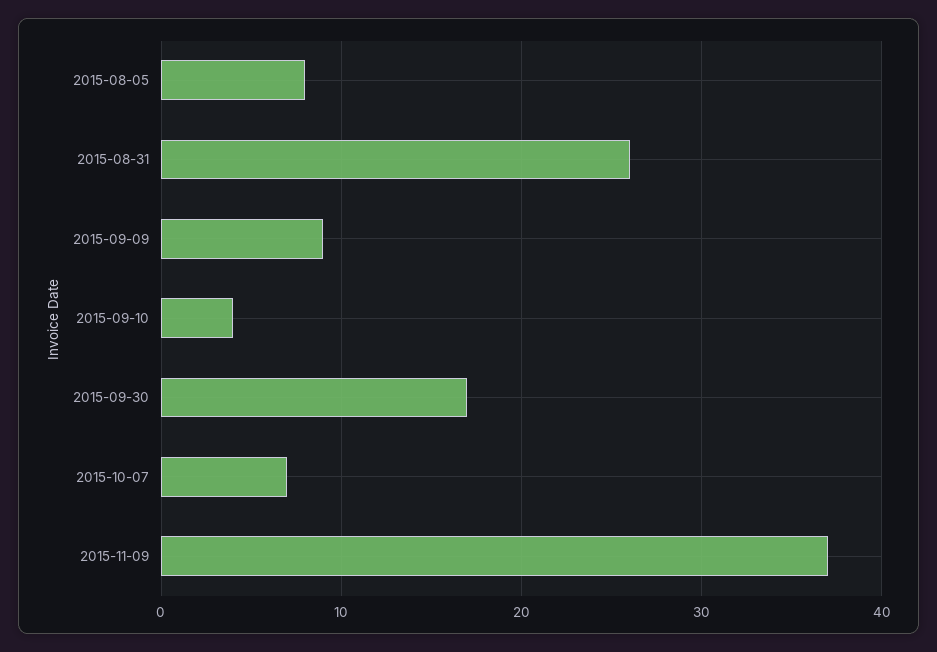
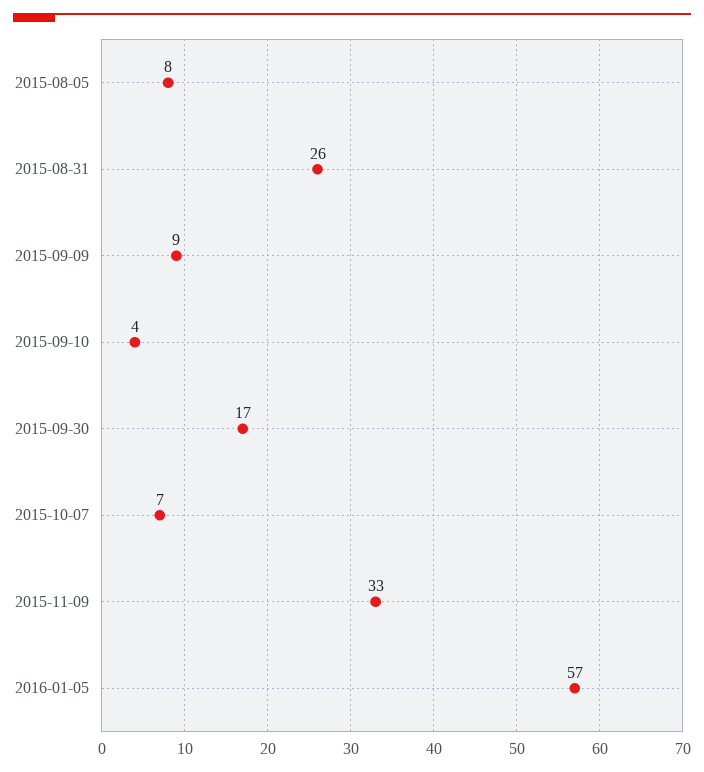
2015-11-09: 37 -> 33
2016-01-05: none -> 57

